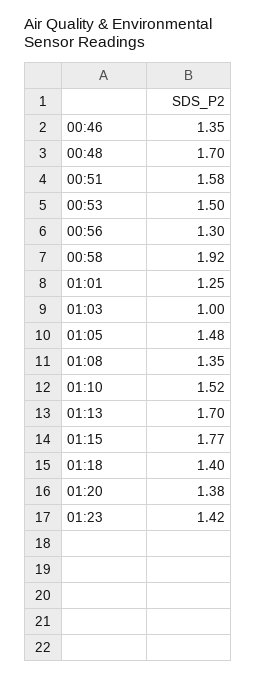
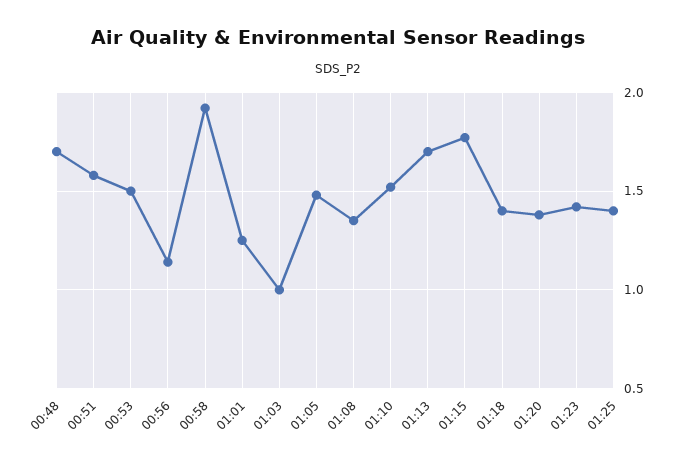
00:46: 1.35 -> none
00:56: 1.3 -> 1.15
01:25: none -> 1.4

